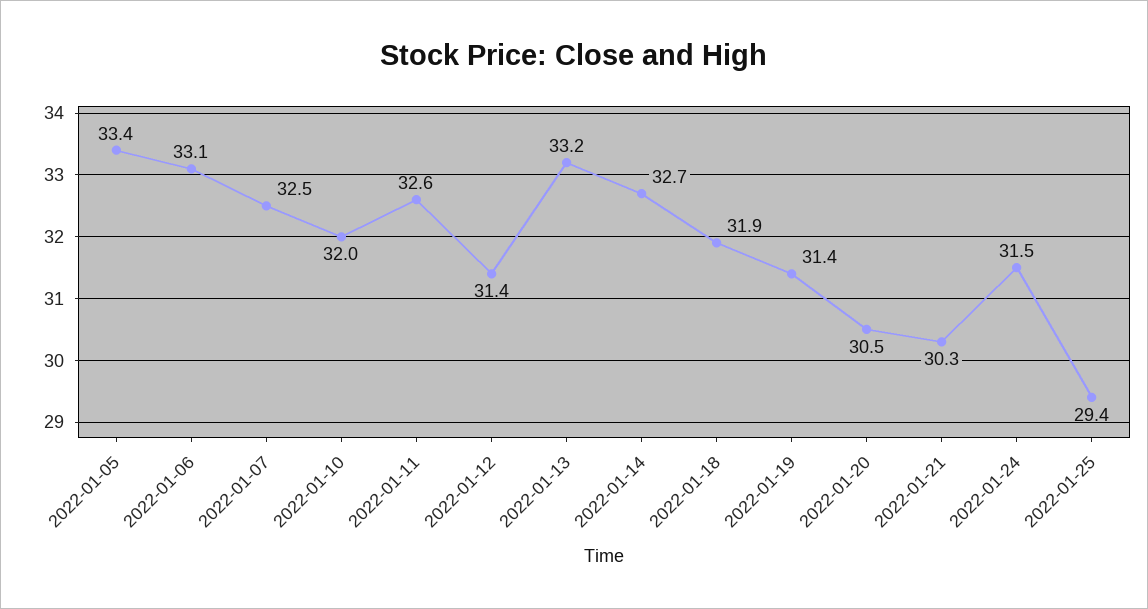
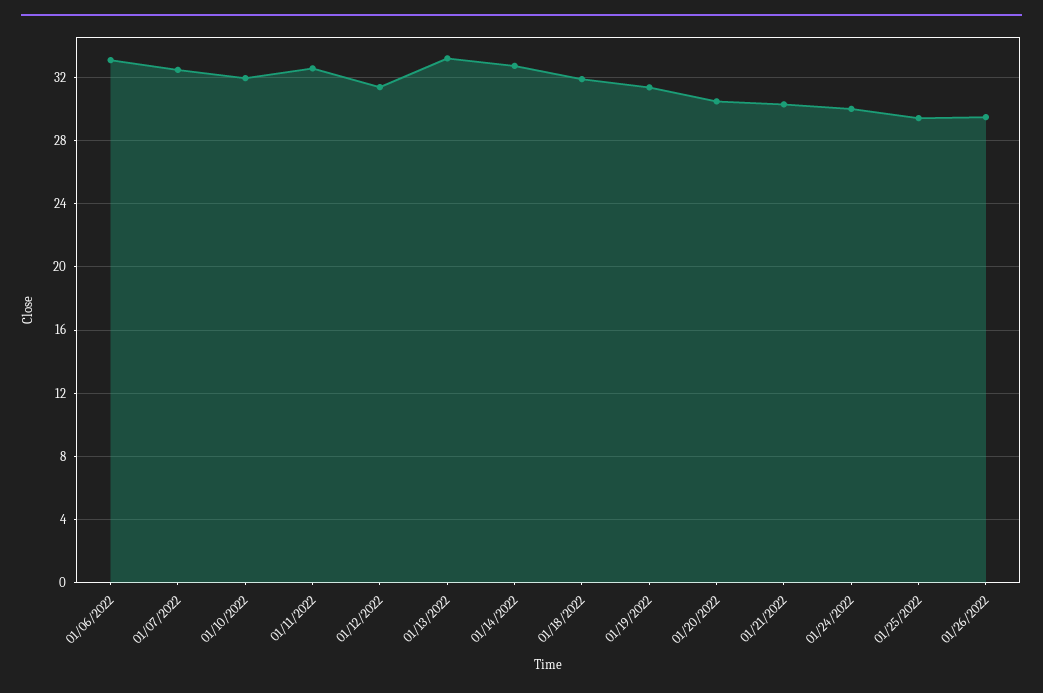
2022-01-05: 33.4 -> none
2022-01-24: 31.5 -> 30
01/26/2022: none -> 29.5

